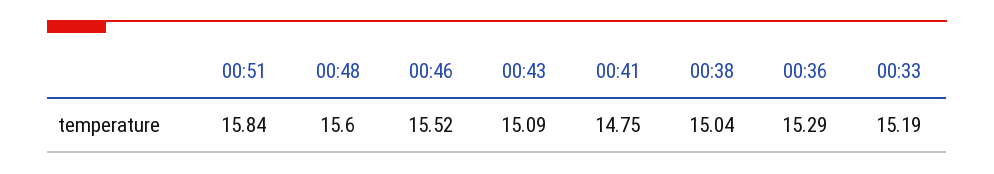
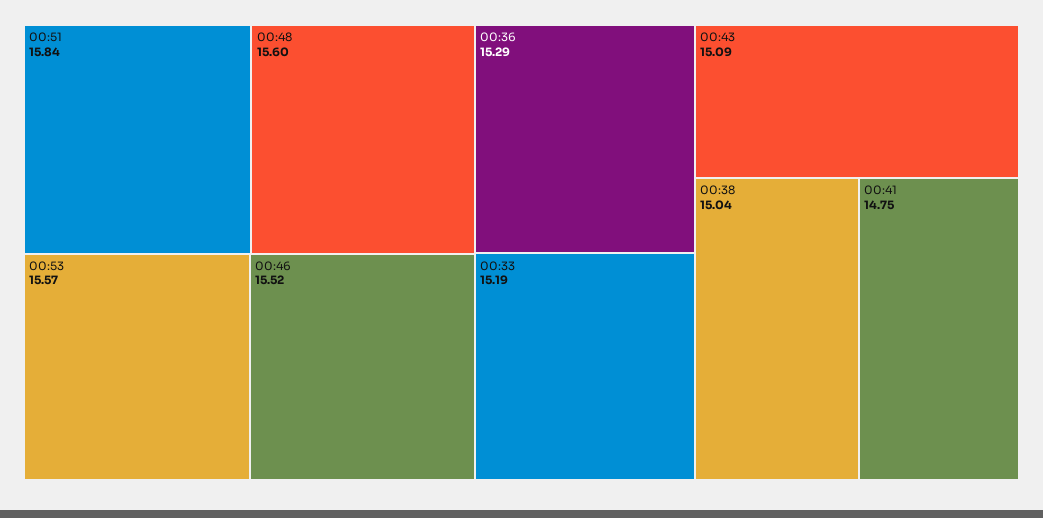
00:53: none -> 15.57

